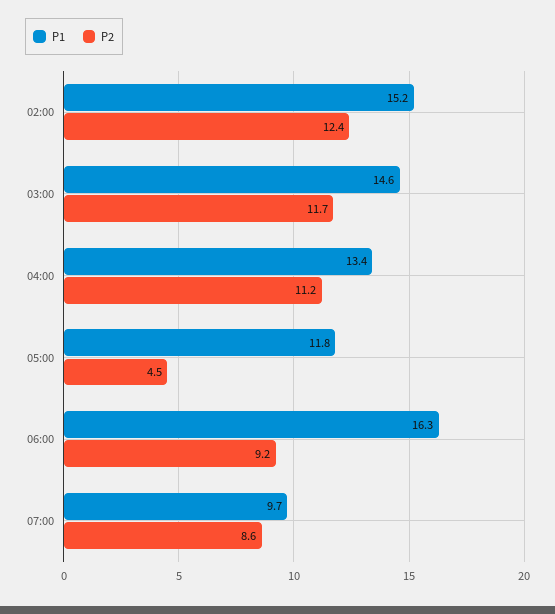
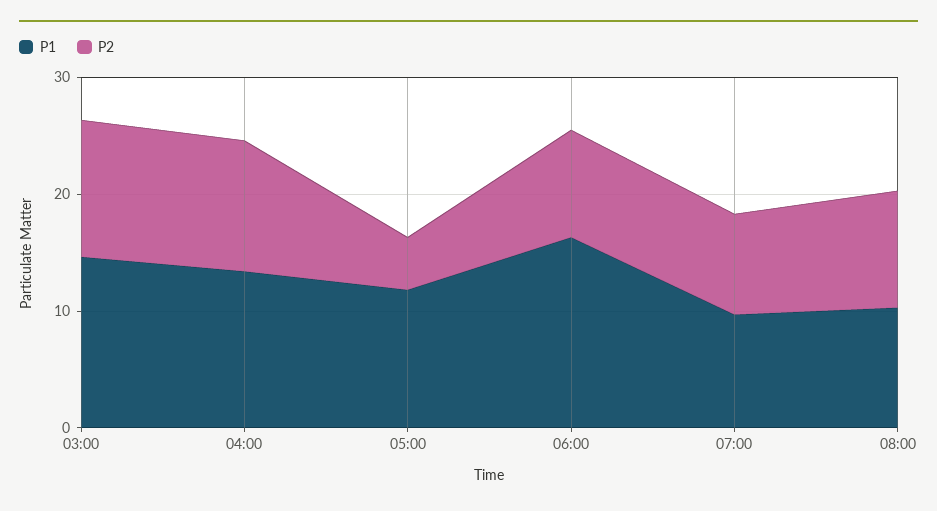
P1, 02:00: 15.2 -> none
P2, 02:00: 12.4 -> none
P1, 08:00: none -> 10
P2, 08:00: none -> 10

